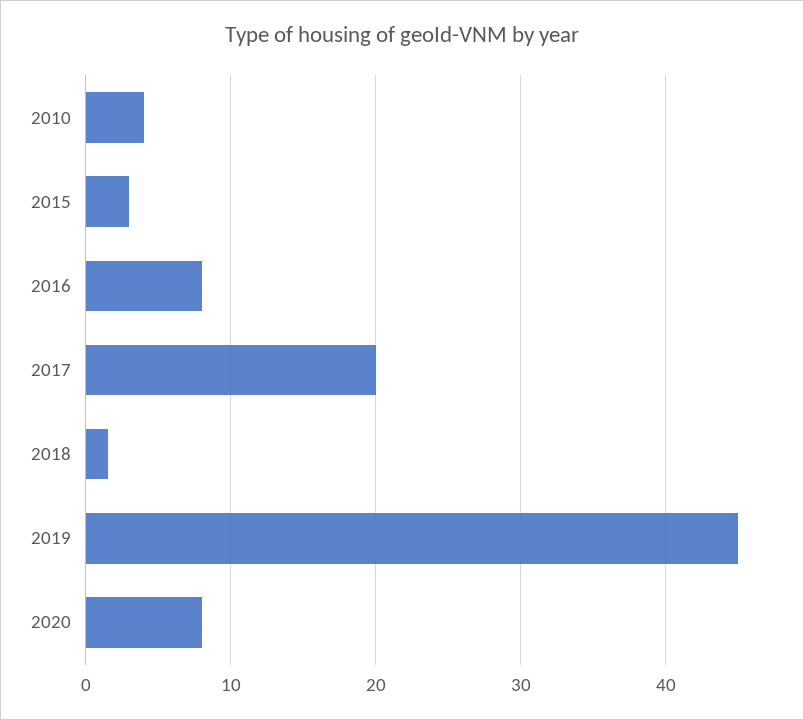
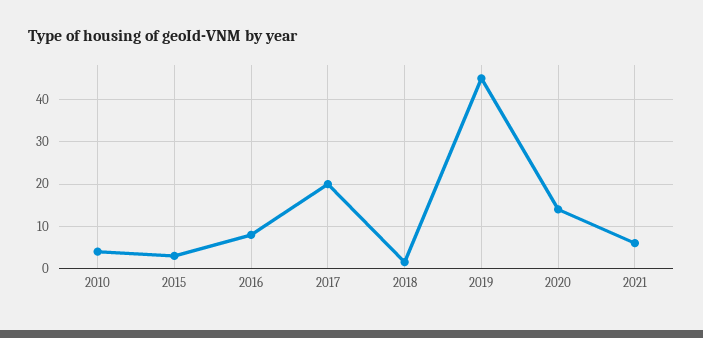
2020: 8 -> 14
2021: none -> 6

